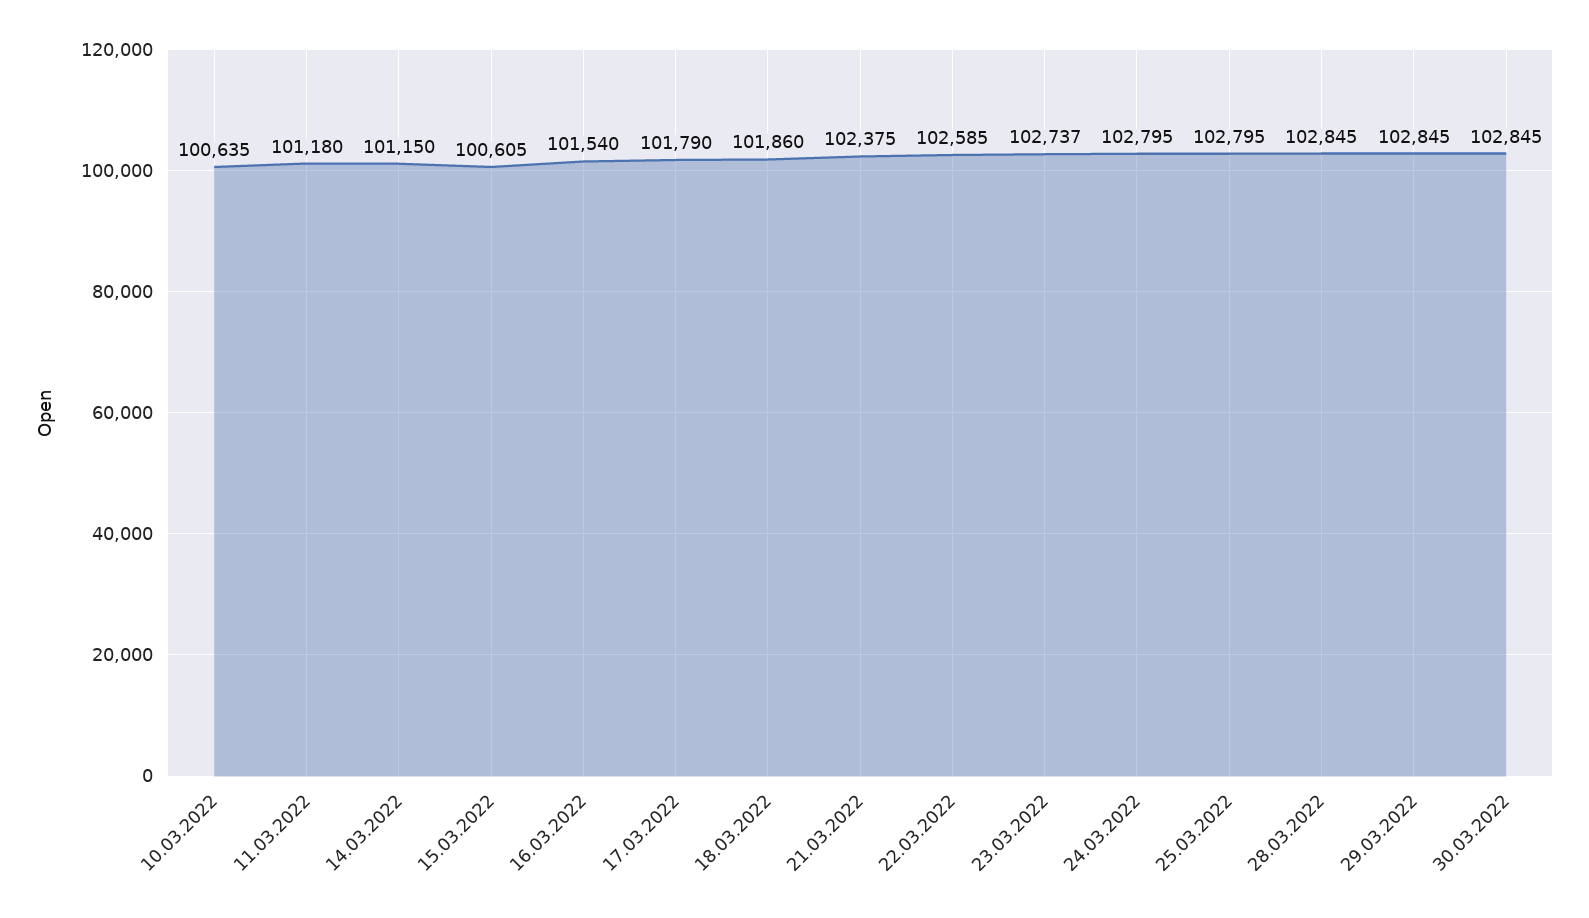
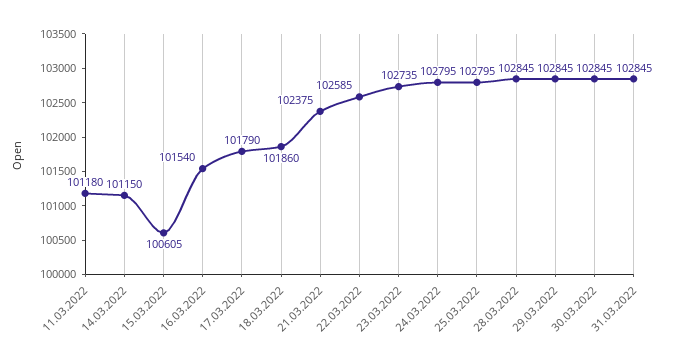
10.03.2022: 100635 -> none
23.03.2022: 102737 -> 102735
31.03.2022: none -> 102845

